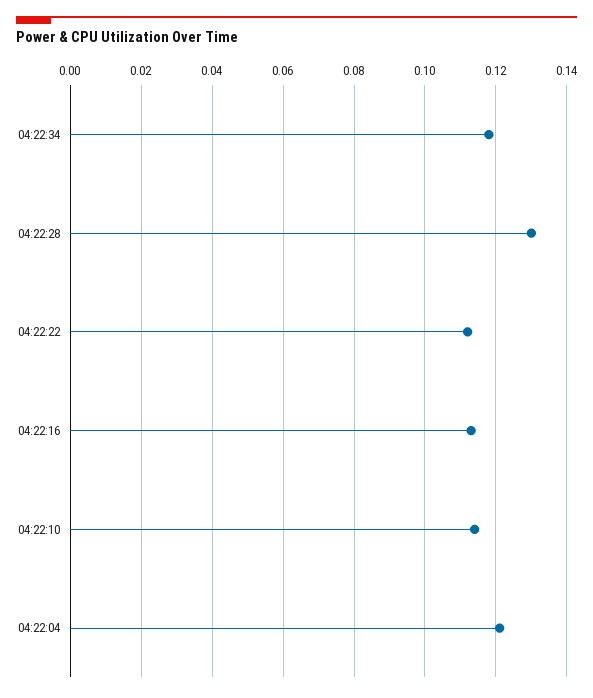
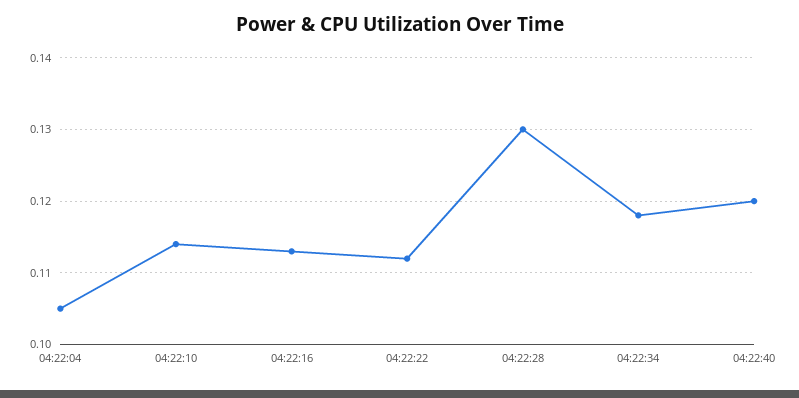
04:22:04: 0.12 -> 0.105
04:22:40: none -> 0.12

